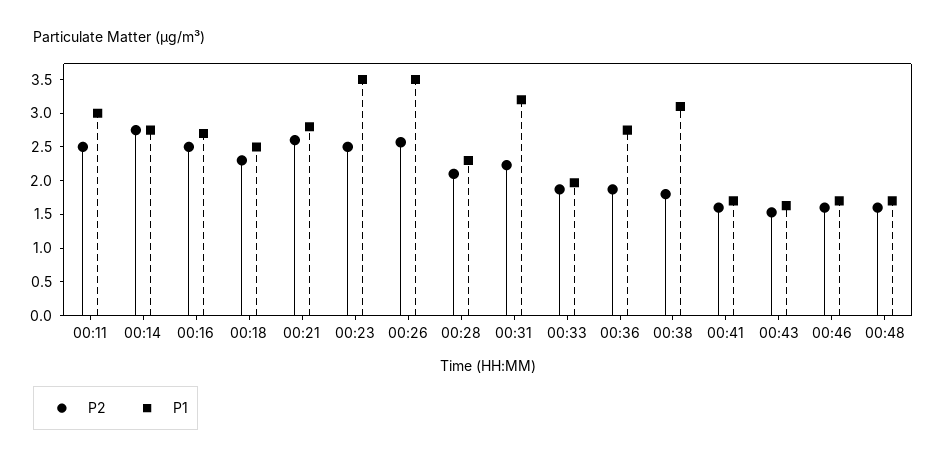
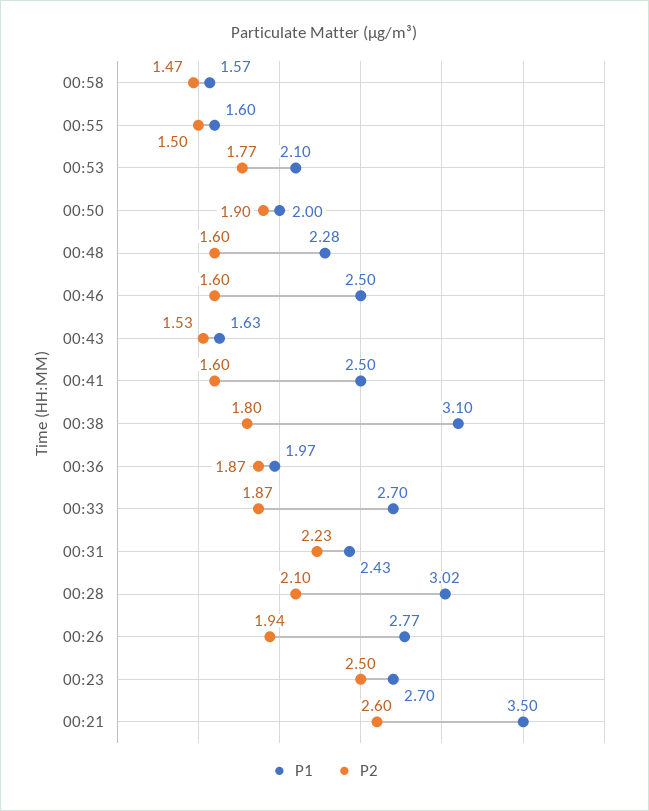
P2, 00:11: 2.5 -> none
P1, 00:11: 3 -> none
P2, 00:14: 2.75 -> none
P1, 00:14: 2.75 -> none
P2, 00:16: 2.5 -> none
P1, 00:16: 2.75 -> none
P2, 00:18: 2.25 -> none
P1, 00:18: 2.5 -> none
P1, 00:21: 2.75 -> 3.5
P1, 00:23: 3.5 -> 2.7
P2, 00:26: 2.5 -> 1.94
P1, 00:26: 3.5 -> 2.77
P1, 00:28: 2.25 -> 3.02
P1, 00:31: 3.25 -> 2.43
P1, 00:33: 2 -> 2.7
P1, 00:36: 2.75 -> 1.97
P1, 00:41: 1.75 -> 2.5
P1, 00:46: 1.75 -> 2.5
P1, 00:48: 1.75 -> 2.28
P1, 00:58: none -> 1.57
P2, 00:58: none -> 1.47
P1, 00:55: none -> 1.6
P2, 00:55: none -> 1.5
P1, 00:53: none -> 2.1
P2, 00:53: none -> 1.77
P1, 00:50: none -> 2
P2, 00:50: none -> 1.9

